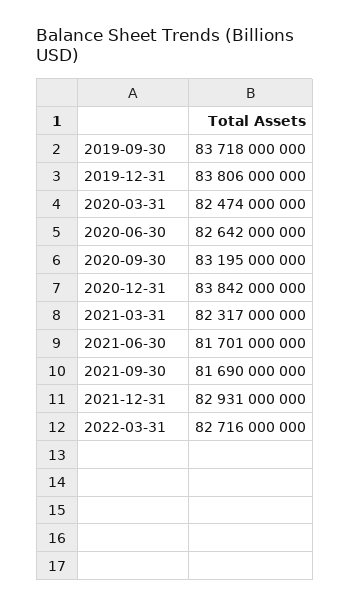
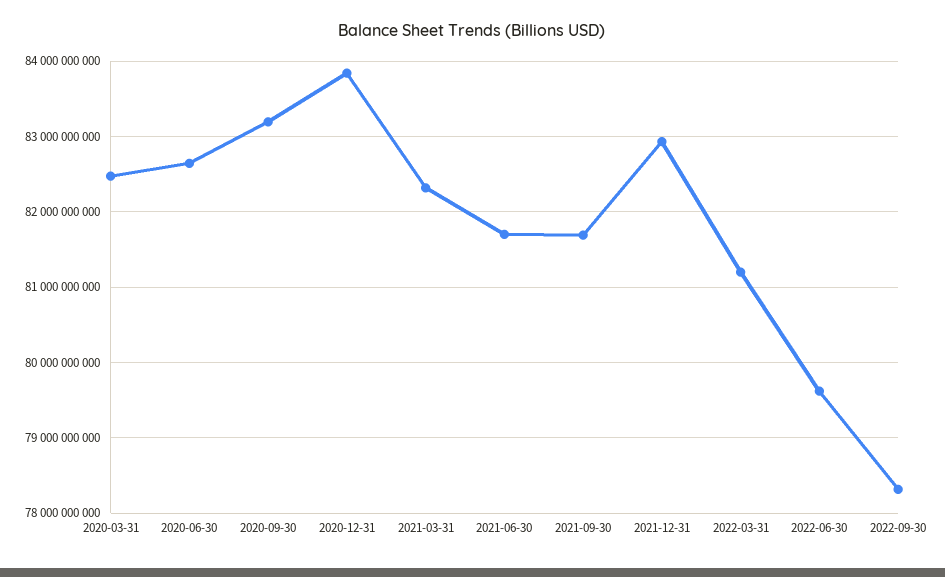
2019-09-30: 83718000000 -> none
2019-12-31: 83806000000 -> none
2022-03-31: 82716000000 -> 81200000000
2022-06-30: none -> 79600000000
2022-09-30: none -> 78300000000

